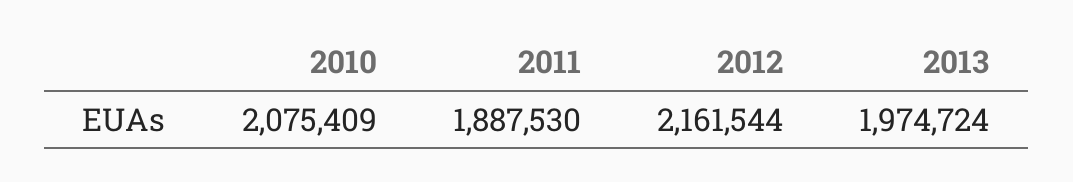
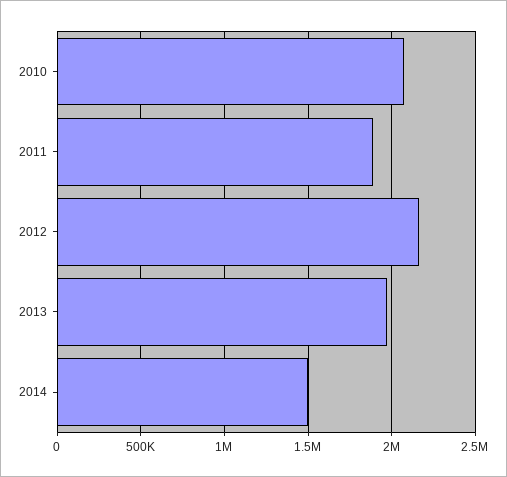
2014: none -> 1500000

